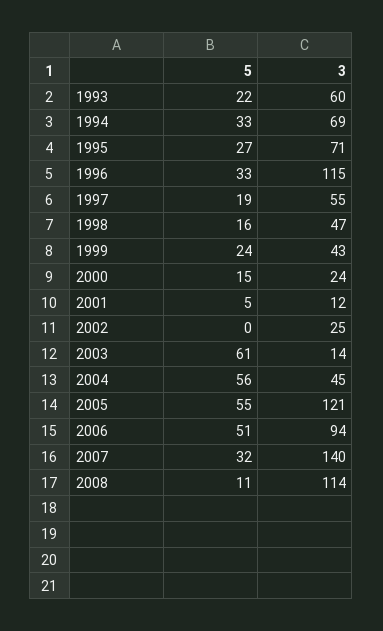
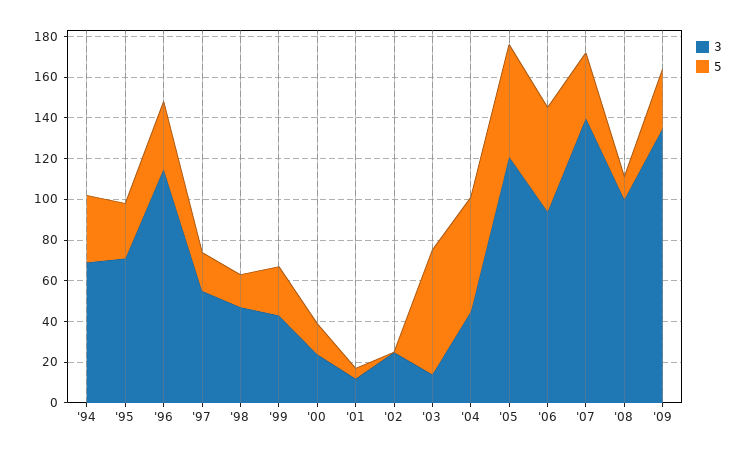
5, 1993: 22 -> none
3, 1993: 60 -> none
3, 2008: 114 -> 100
3, '09: none -> 135
5, '09: none -> 30

